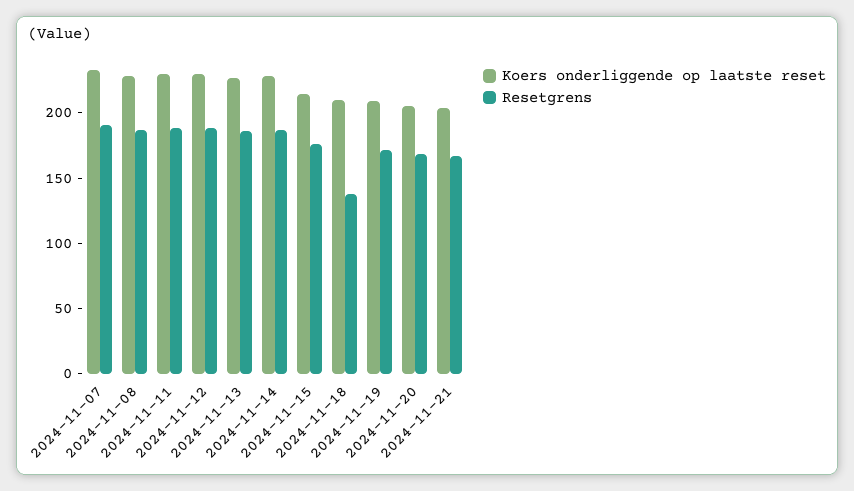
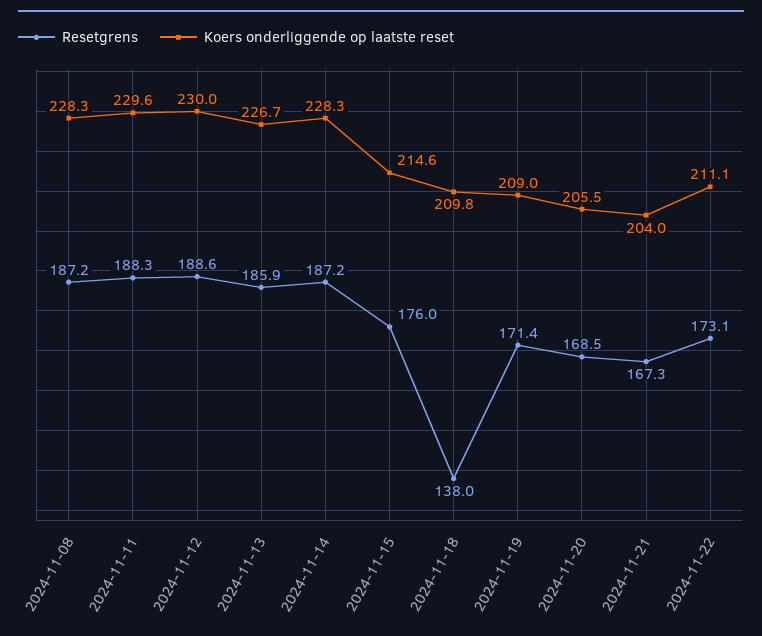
Koers onderliggende op laatste reset, 2024-11-07: 230 -> none
Resetgrens, 2024-11-07: 190 -> none
Resetgrens, 2024-11-22: none -> 173.1
Koers onderliggende op laatste reset, 2024-11-22: none -> 211.1

